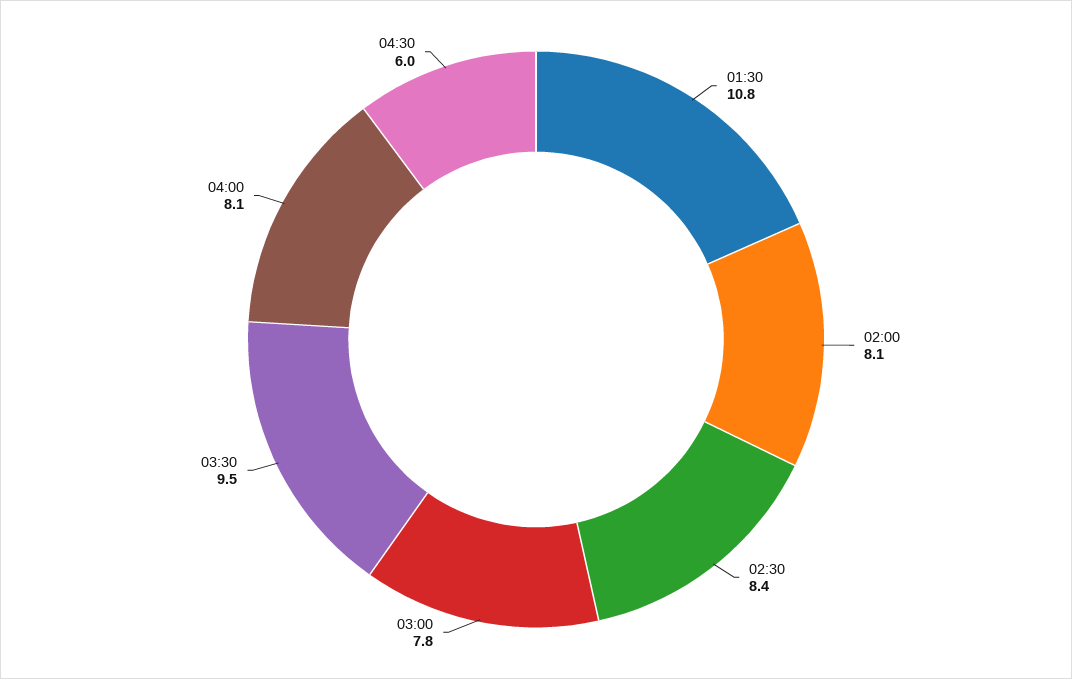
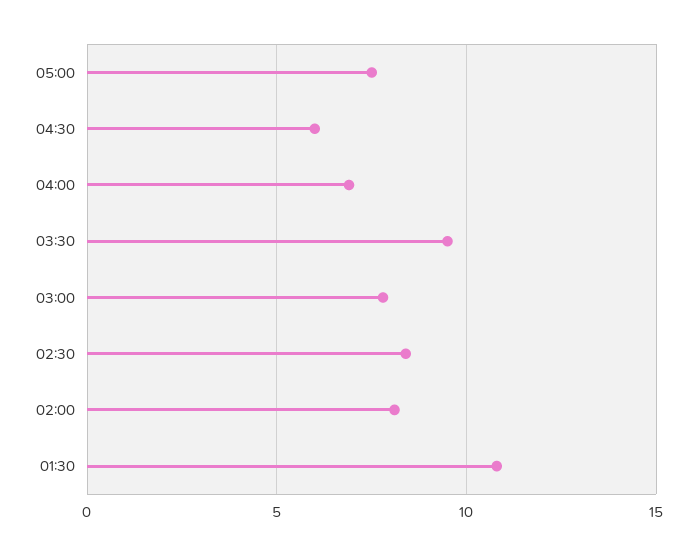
04:00: 8.1 -> 7
05:00: none -> 7.5

